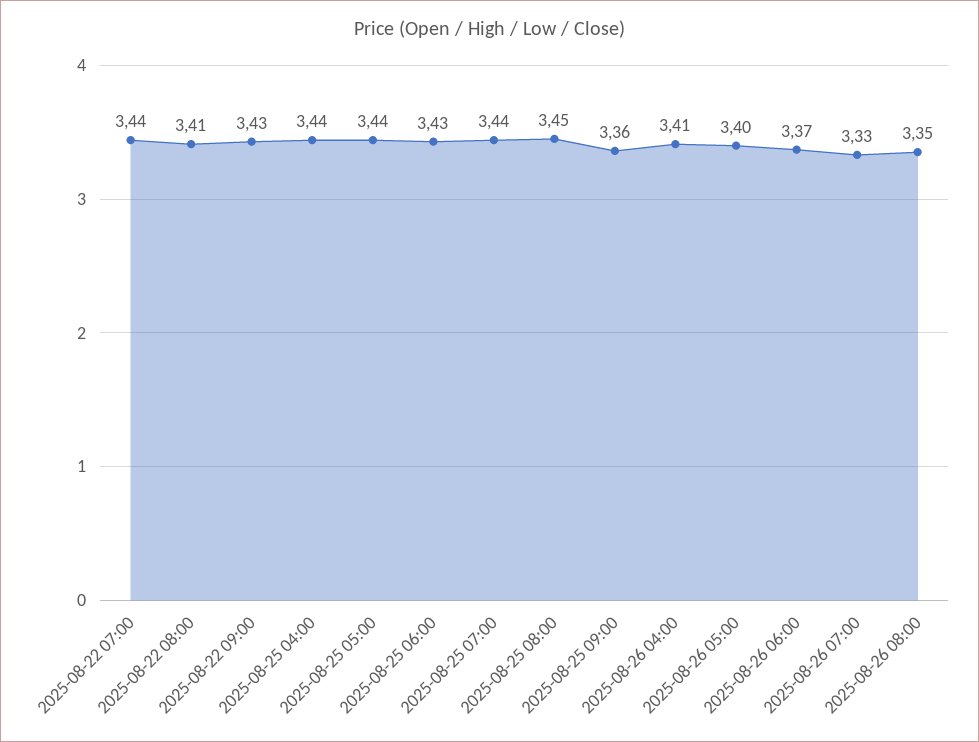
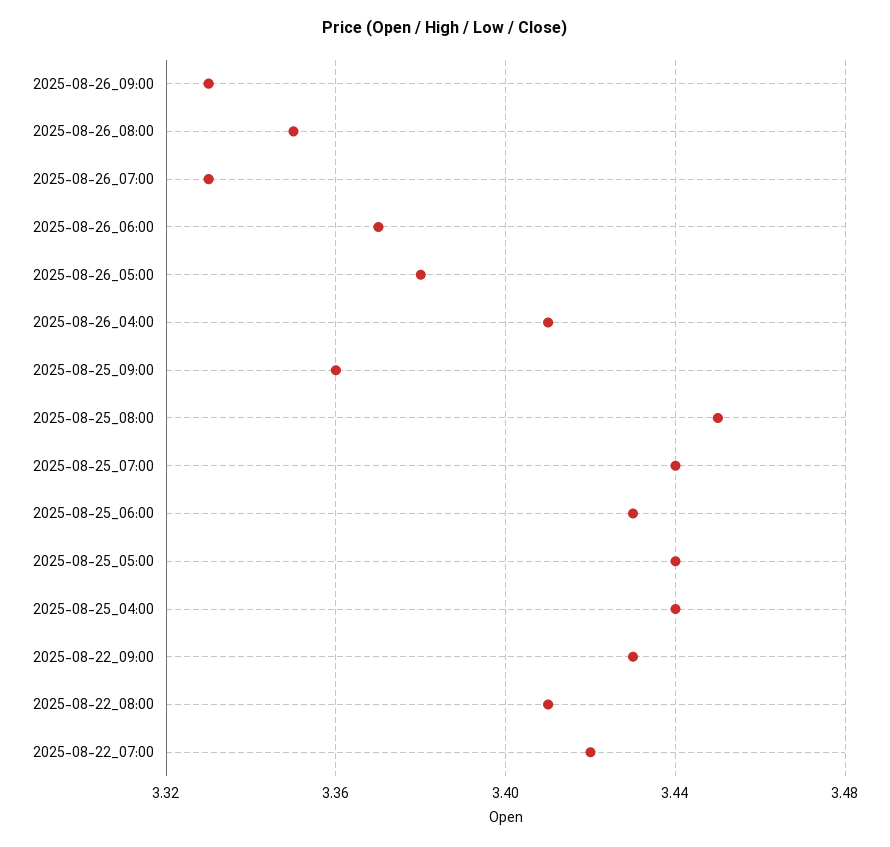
2025-08-22 07:00: 3.44 -> 3.42
2025-08-26 05:00: 3.4 -> 3.38
2025-08-26_09:00: none -> 3.33

